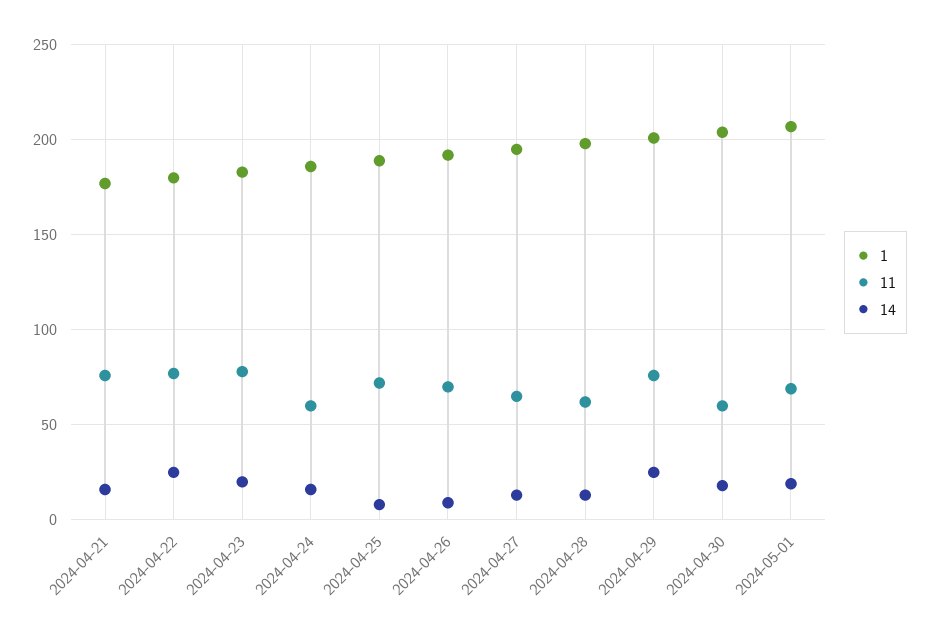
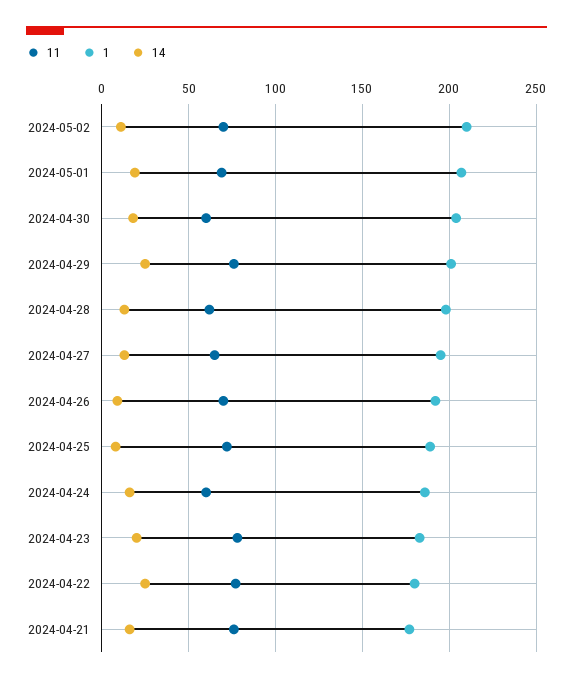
11, 2024-05-02: none -> 70
1, 2024-05-02: none -> 210
14, 2024-05-02: none -> 10

